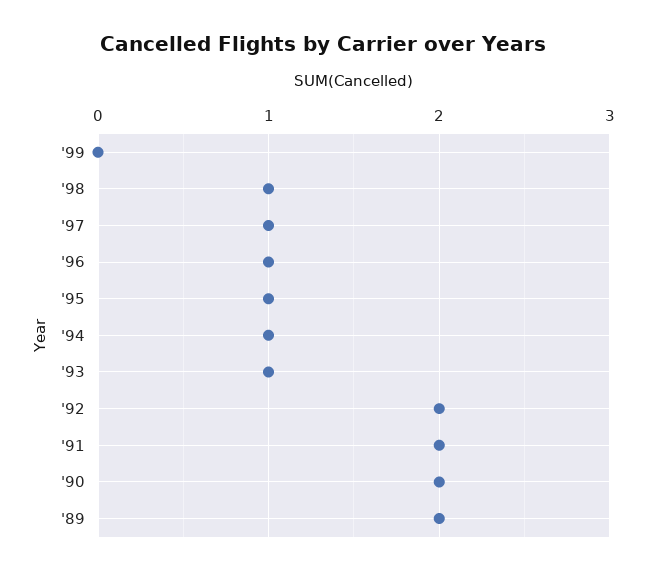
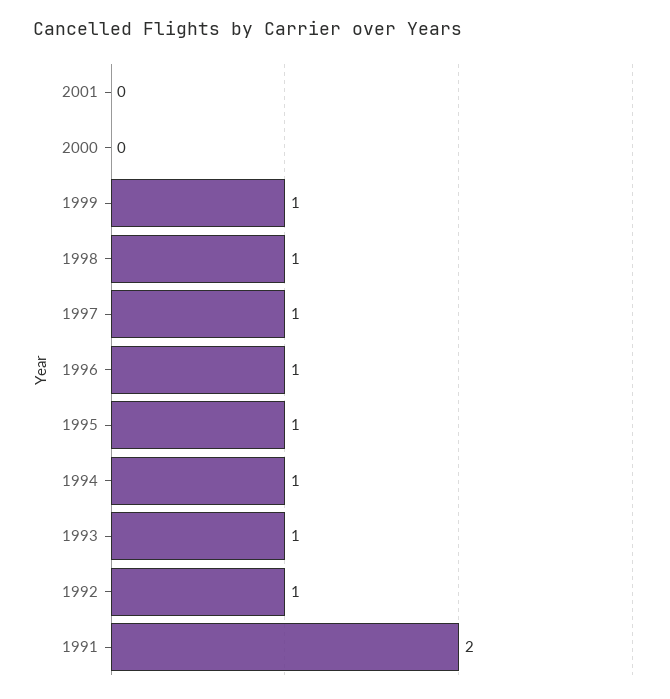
'99: 0 -> 1
'92: 2 -> 1
'90: 2 -> none
'89: 2 -> none
2001: none -> 0
2000: none -> 0

